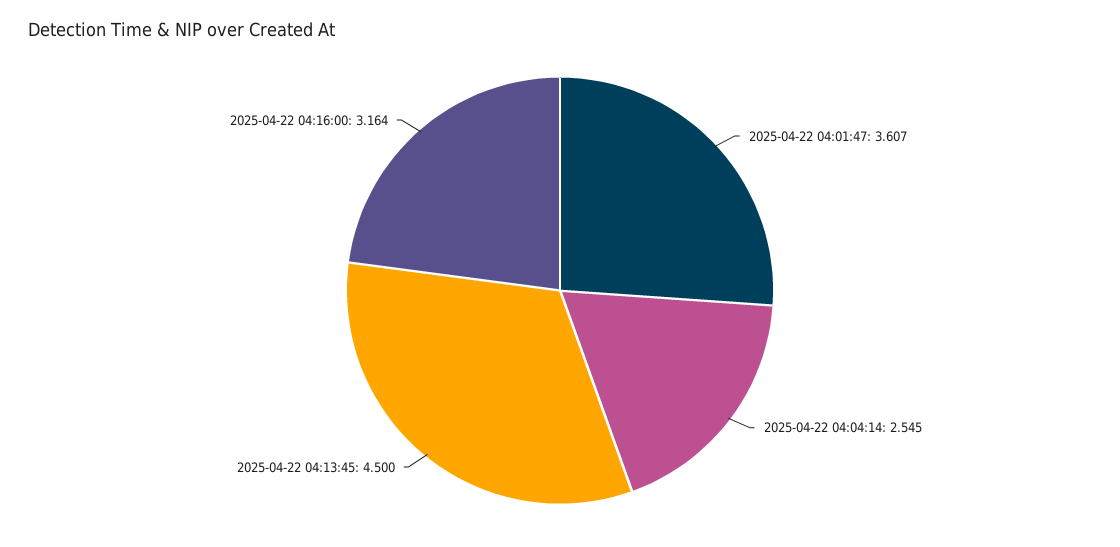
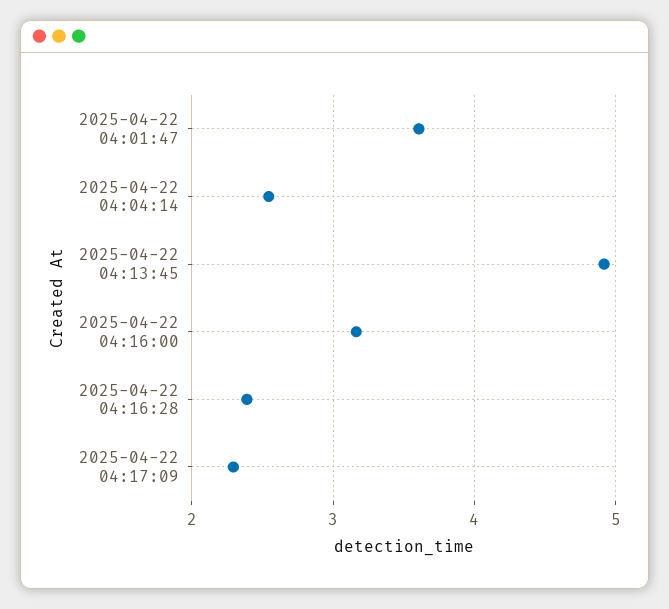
2025-04-22 04:13:45: 4.5 -> 4.9
2025-04-22 04:16:28: none -> 2.4
2025-04-22 04:17:09: none -> 2.3

